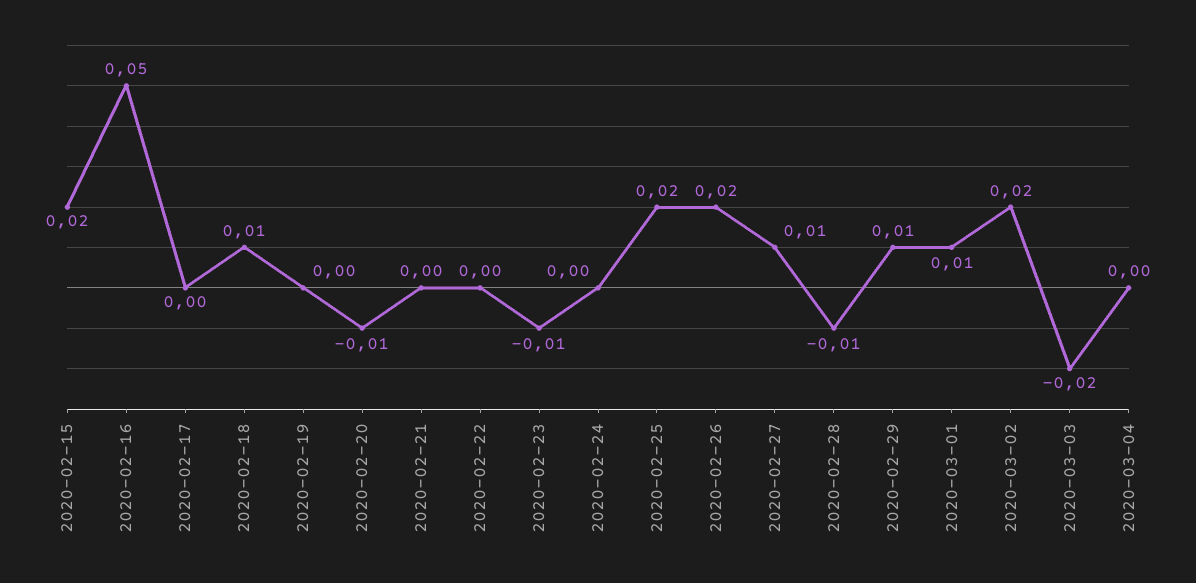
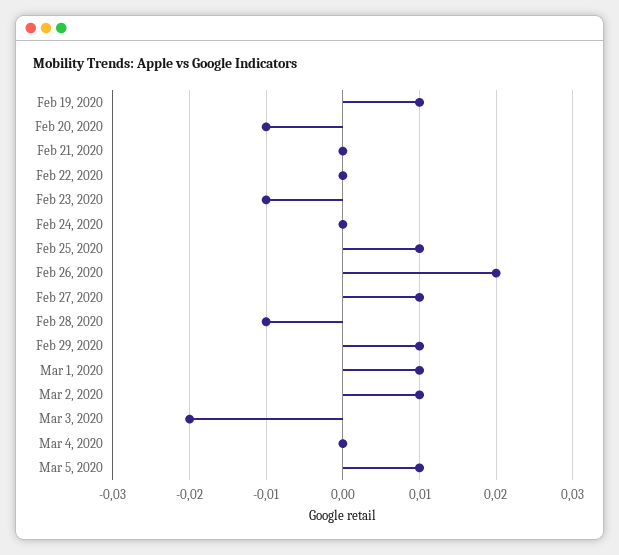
2020-02-15: 0.02 -> none
2020-02-16: 0.05 -> none
2020-02-17: 0 -> none
2020-02-18: 0.01 -> none
2020-02-19: 0 -> 0.01
2020-02-25: 0.02 -> 0.01
2020-03-02: 0.02 -> 0.01
Mar 5, 2020: none -> 0.01

